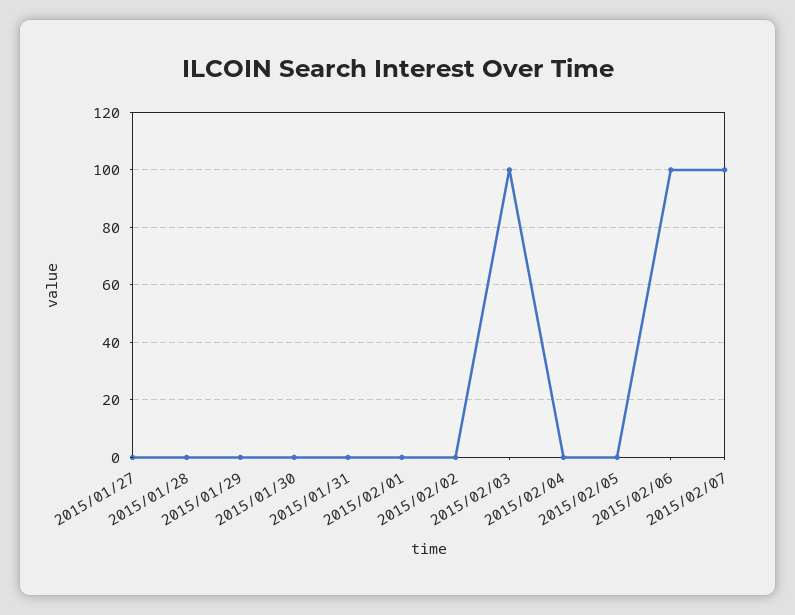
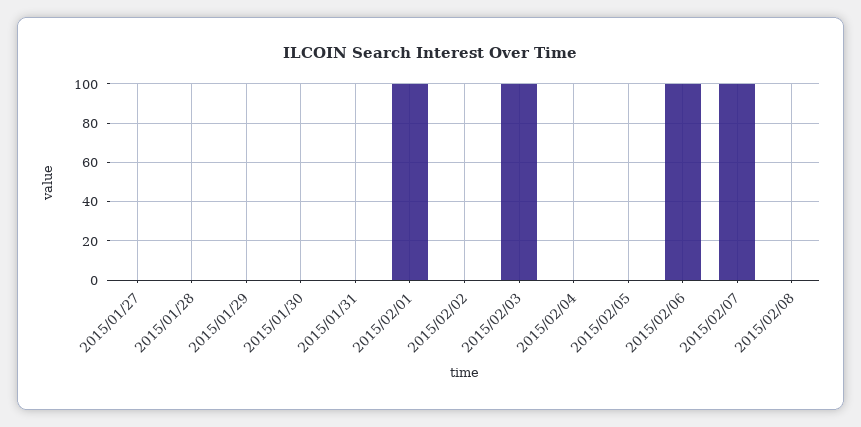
2015/02/01: 0 -> 100
2015/02/08: none -> 0

